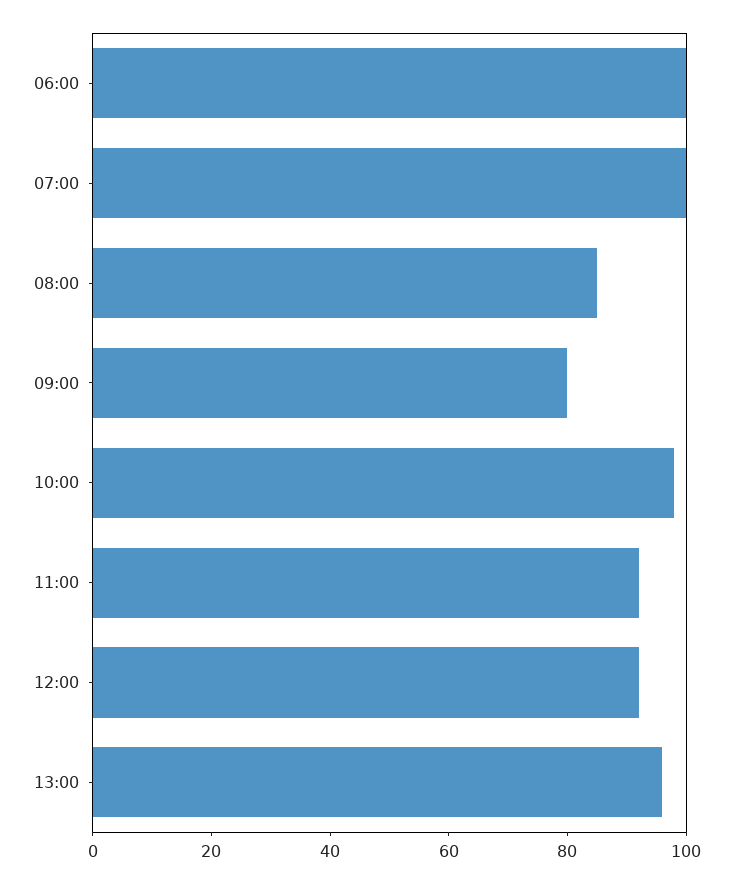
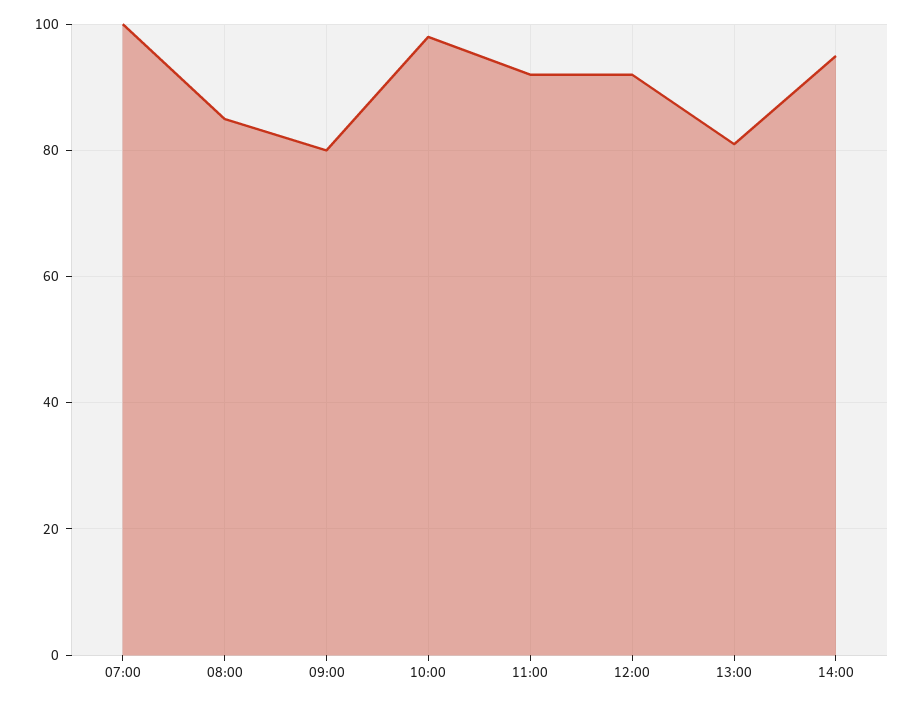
06:00: 100 -> none
13:00: 95 -> 80
14:00: none -> 95

